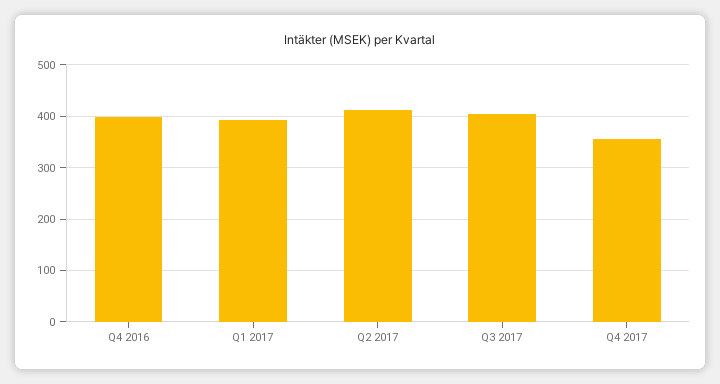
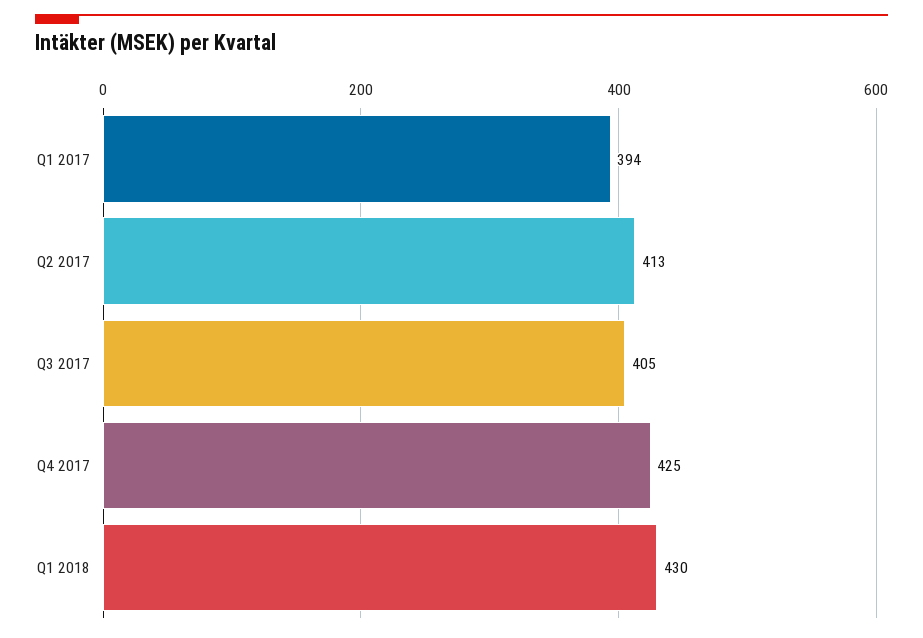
Q4 2016: 400 -> none
Q4 2017: 360 -> 425
Q1 2018: none -> 430

